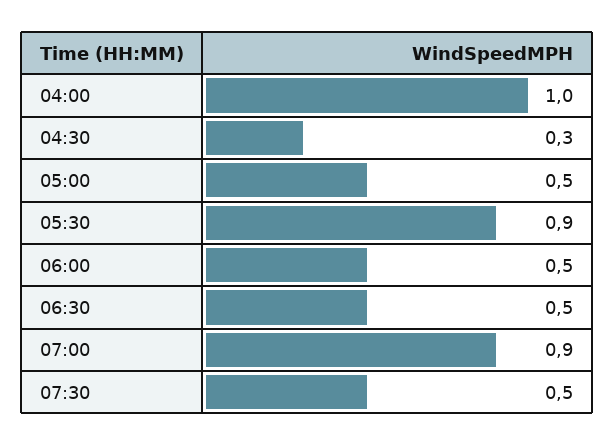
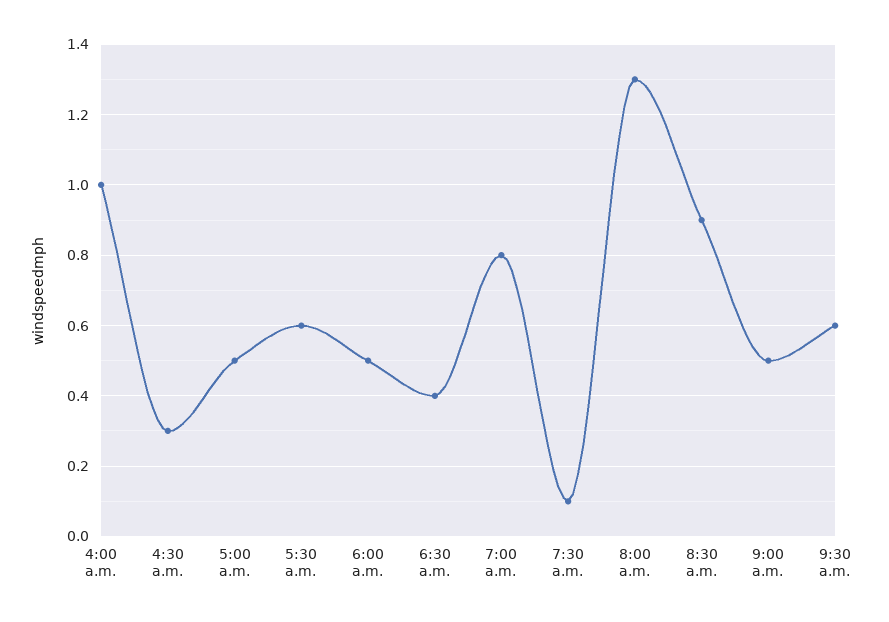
05:30: 0.9 -> 0.6
06:30: 0.5 -> 0.4
07:00: 0.9 -> 0.8
07:30: 0.5 -> 0.1
8:00 a.m.: none -> 1.3
8:30 a.m.: none -> 0.9
9:00 a.m.: none -> 0.5
9:30 a.m.: none -> 0.6

